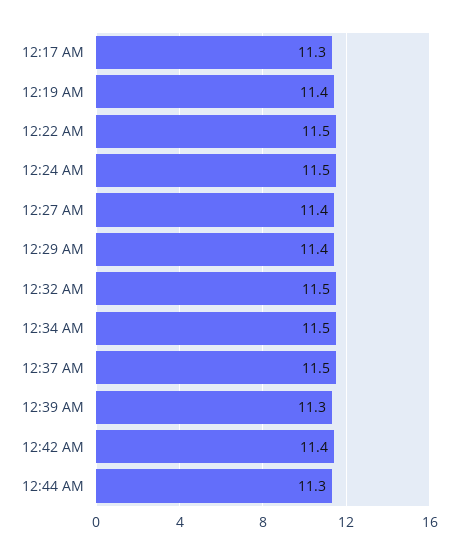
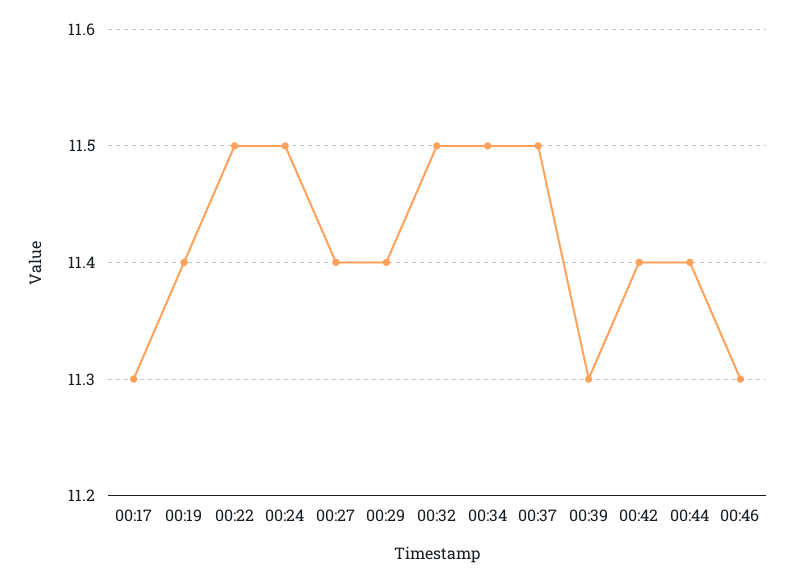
12:44 AM: 11.3 -> 11.4
00:46: none -> 11.3

